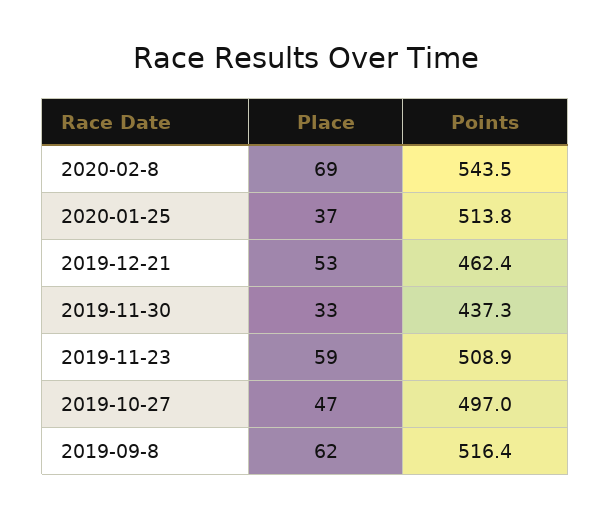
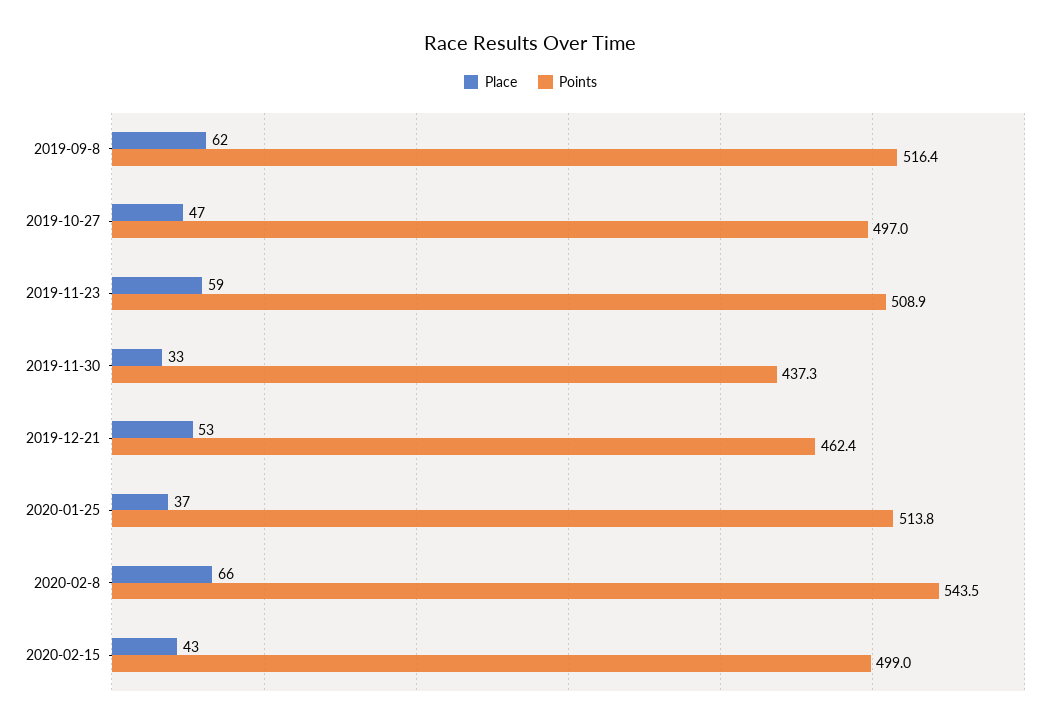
Place, 2020-02-8: 69 -> 66
Place, 2020-02-15: none -> 43
Points, 2020-02-15: none -> 499

